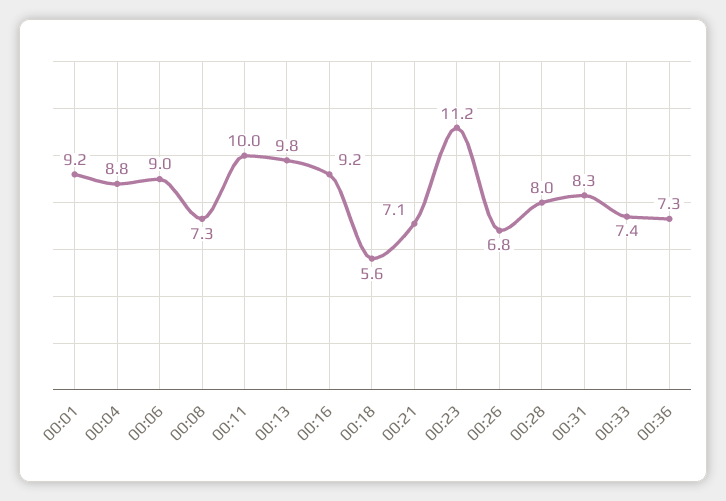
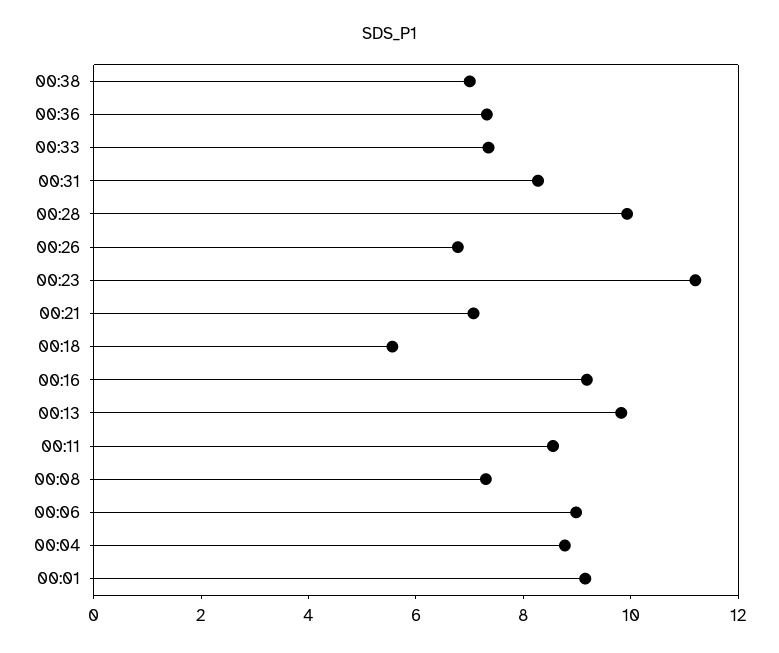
00:11: 10 -> 8.5
00:28: 8 -> 10
00:38: none -> 7

